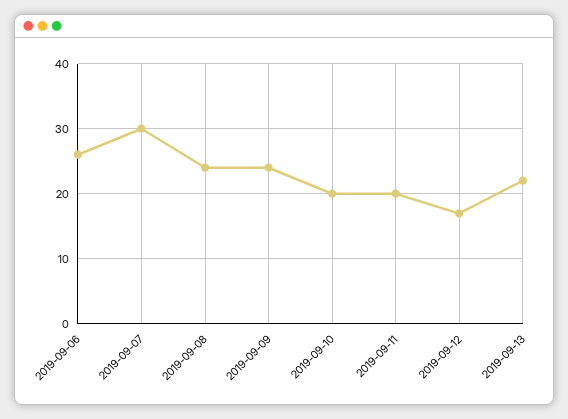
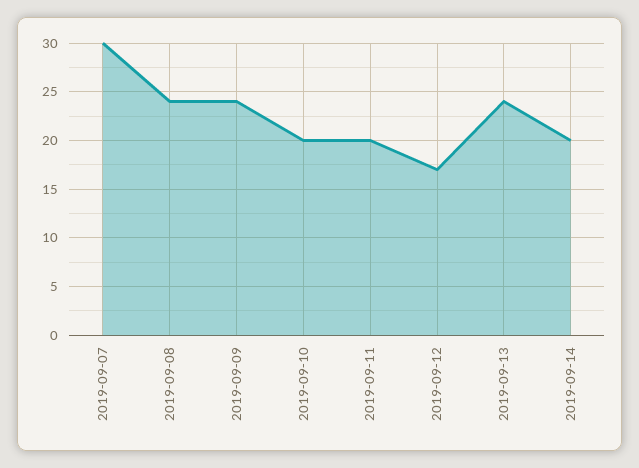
2019-09-06: 26 -> none
2019-09-13: 22 -> 24
2019-09-14: none -> 20

